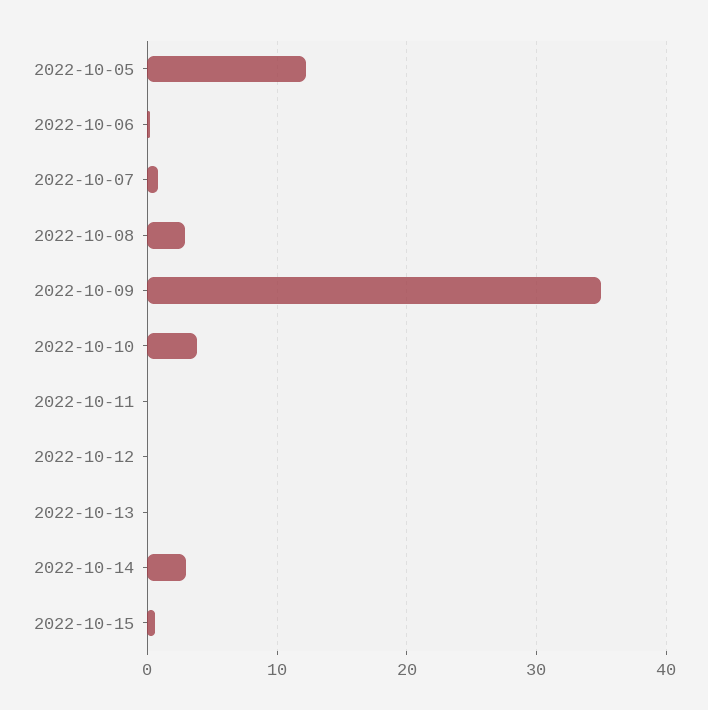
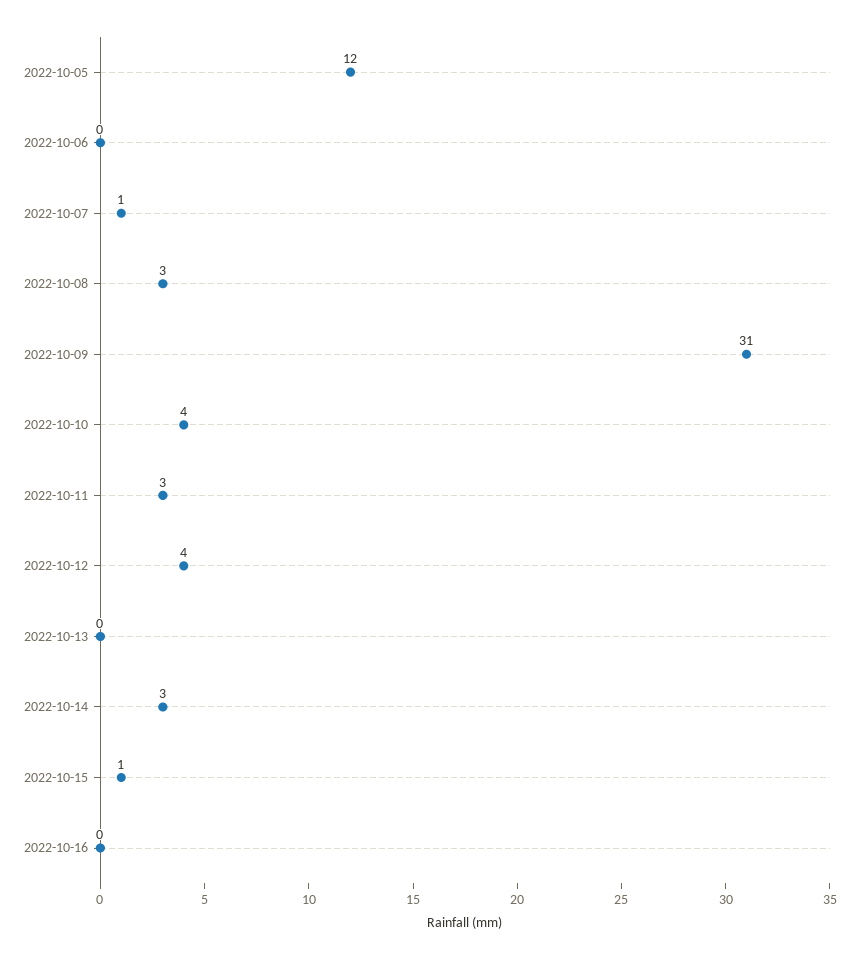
2022-10-09: 35 -> 31
2022-10-11: 0 -> 3
2022-10-12: 0 -> 4
2022-10-16: none -> 0

